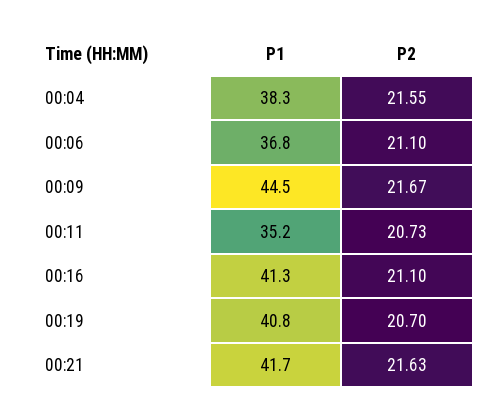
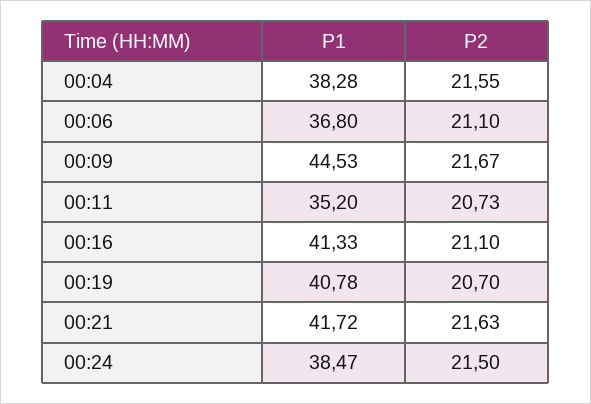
P1, 00:24: none -> 38.47
P2, 00:24: none -> 21.5

